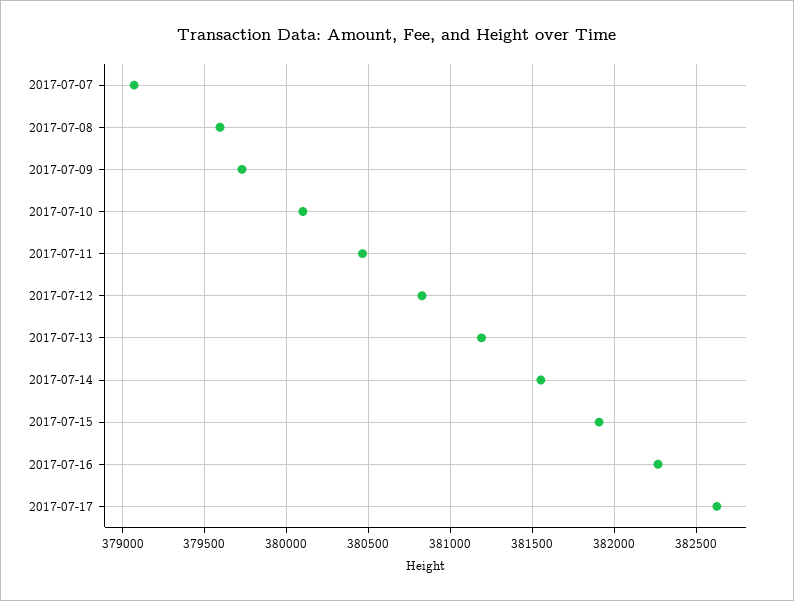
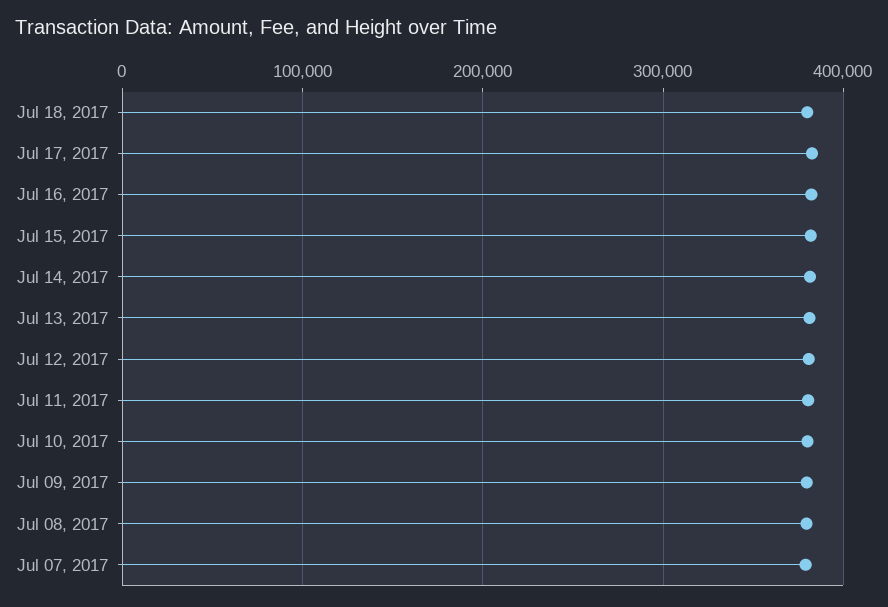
Jul 18, 2017: none -> 380000

